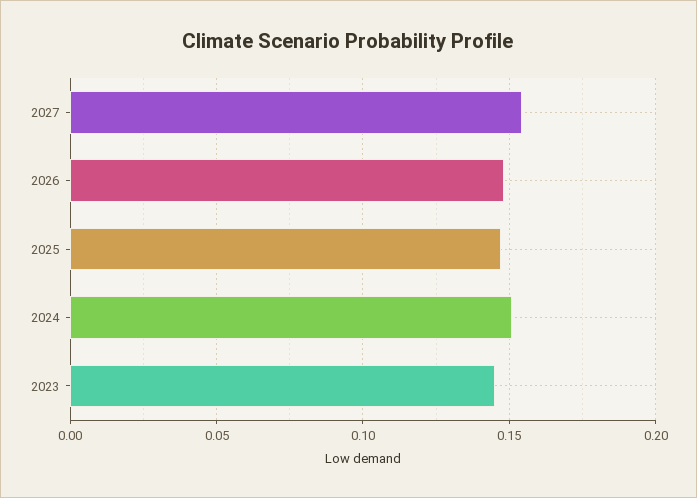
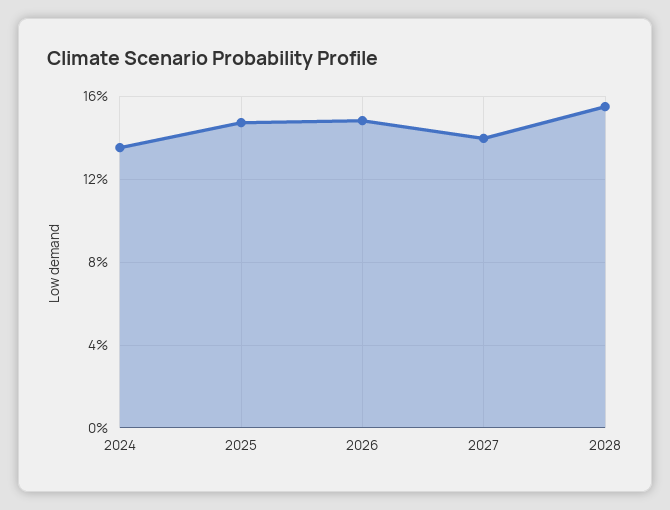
2027: 0.155 -> 0.14
2024: 0.15 -> 0.135
2023: 0.145 -> none
2028: none -> 0.155

